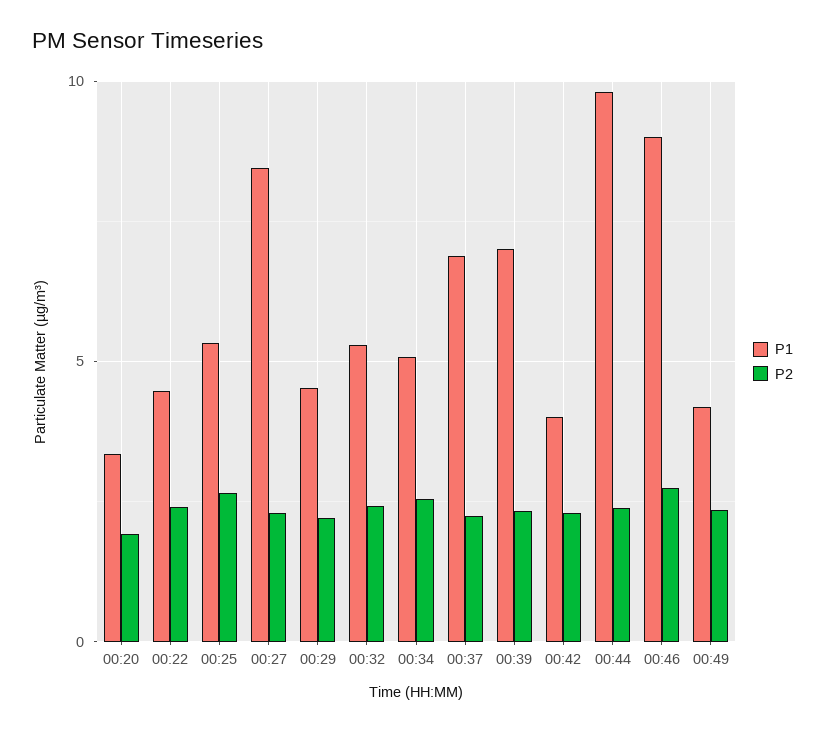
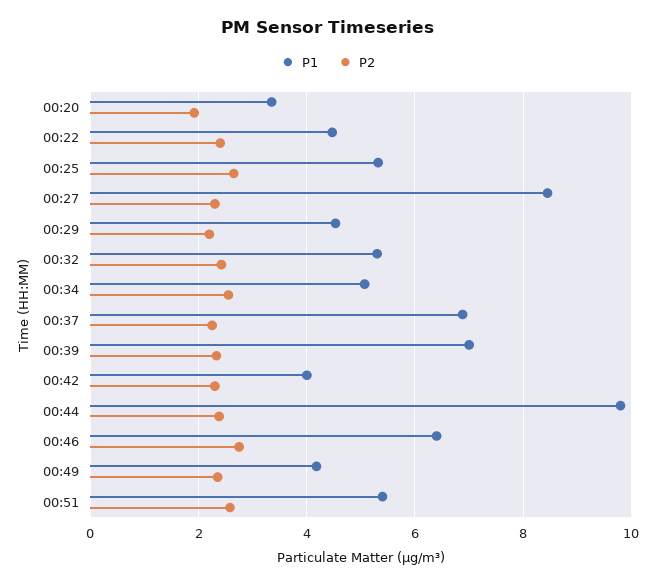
P1, 00:46: 9 -> 6.4
P1, 00:51: none -> 5.4
P2, 00:51: none -> 2.6

